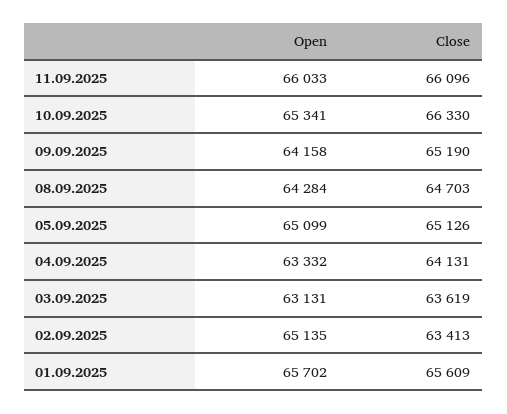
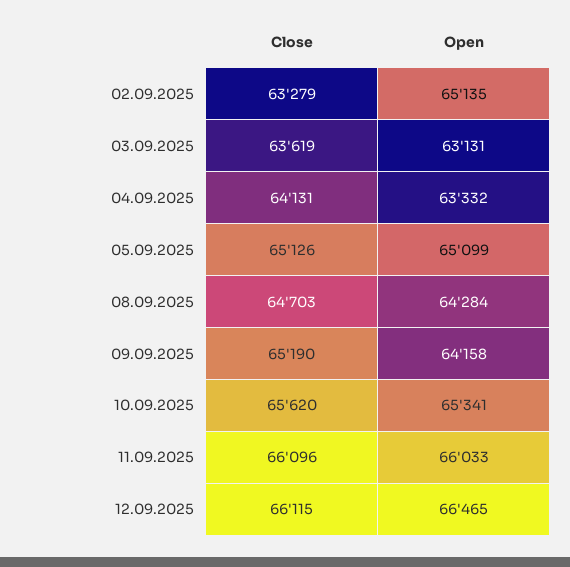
Close, 10.09.2025: 66330 -> 65620
Close, 02.09.2025: 63413 -> 63279
Open, 01.09.2025: 65702 -> none
Close, 01.09.2025: 65609 -> none
Close, 12.09.2025: none -> 66115
Open, 12.09.2025: none -> 66465

